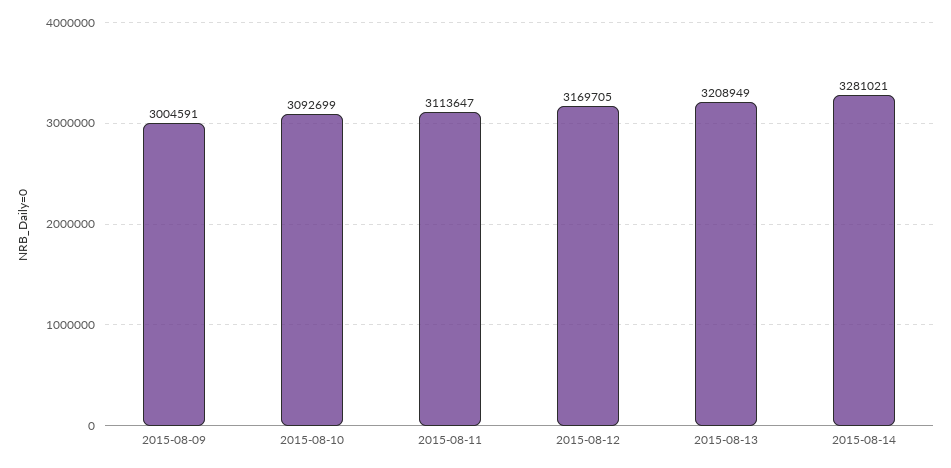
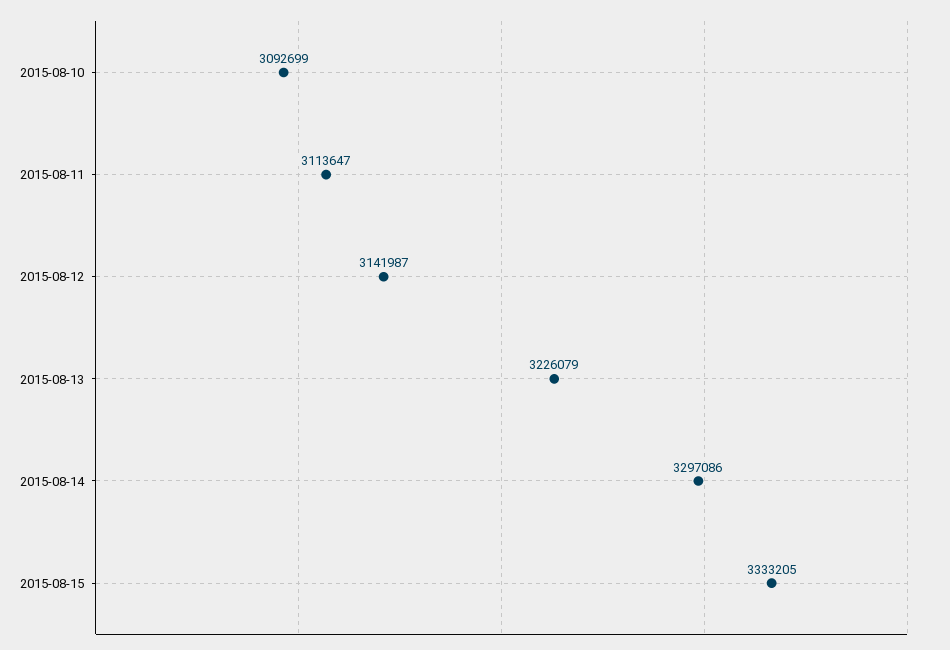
2015-08-09: 3004591 -> none
2015-08-12: 3169705 -> 3141987
2015-08-13: 3208949 -> 3226079
2015-08-14: 3281021 -> 3297086
2015-08-15: none -> 3333205

